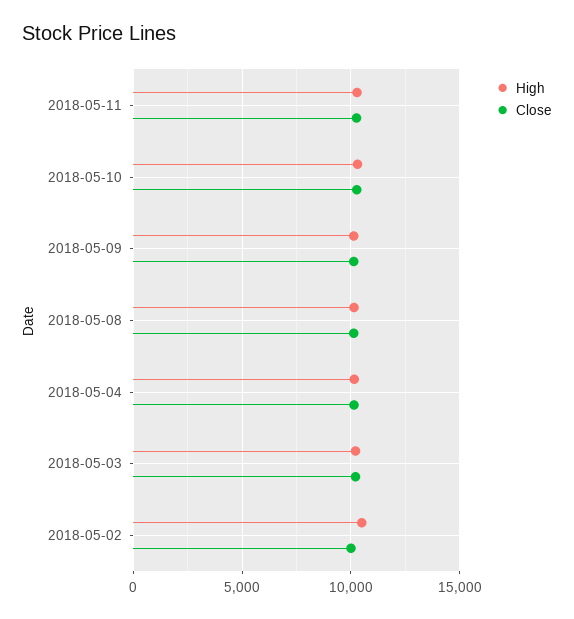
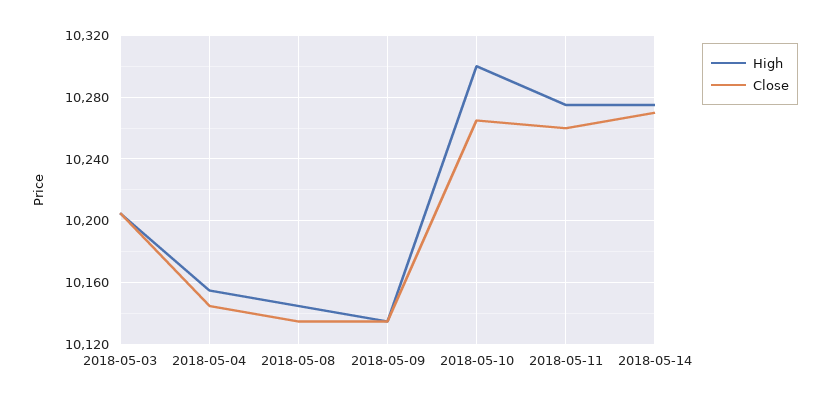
High, 2018-05-02: 10500 -> none
Close, 2018-05-02: 10000 -> none
High, 2018-05-14: none -> 10275
Close, 2018-05-14: none -> 10270

